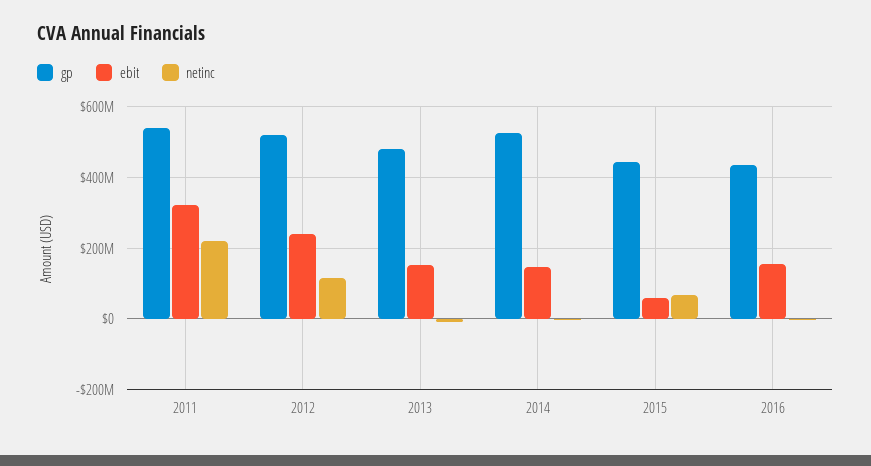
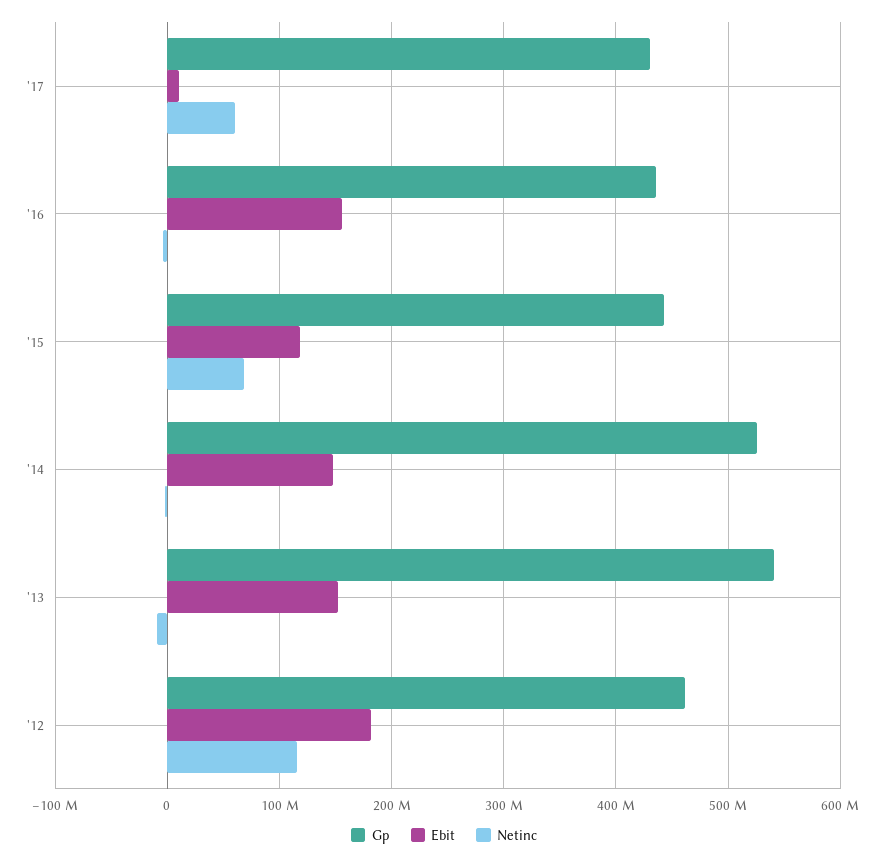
gp, 2011: 540000000 -> none
ebit, 2011: 320000000 -> none
netinc, 2011: 220000000 -> none
gp, 2012: 520000000 -> 460000000
ebit, 2012: 240000000 -> 180000000
gp, 2013: 480000000 -> 540000000
ebit, 2015: 60000000 -> 120000000
gp, '17: none -> 430000000
ebit, '17: none -> 10000000
netinc, '17: none -> 60000000

